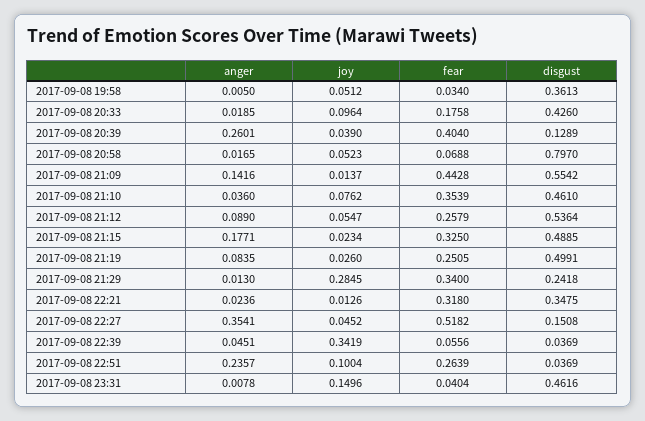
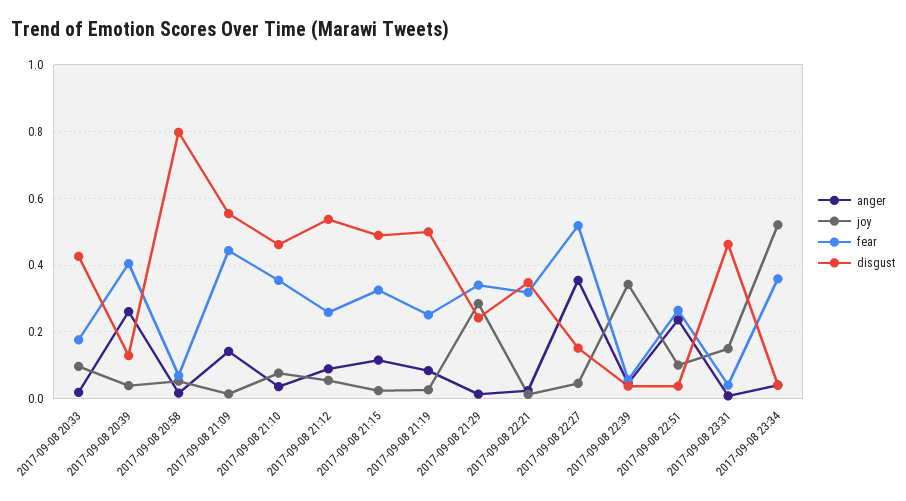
anger, 2017-09-08 19:58: 0.005 -> none
joy, 2017-09-08 19:58: 0.0512 -> none
fear, 2017-09-08 19:58: 0.034 -> none
disgust, 2017-09-08 19:58: 0.3613 -> none
anger, 2017-09-08 21:15: 0.1771 -> 0.12
anger, 2017-09-08 23:34: none -> 0.04
joy, 2017-09-08 23:34: none -> 0.52
fear, 2017-09-08 23:34: none -> 0.36
disgust, 2017-09-08 23:34: none -> 0.04

